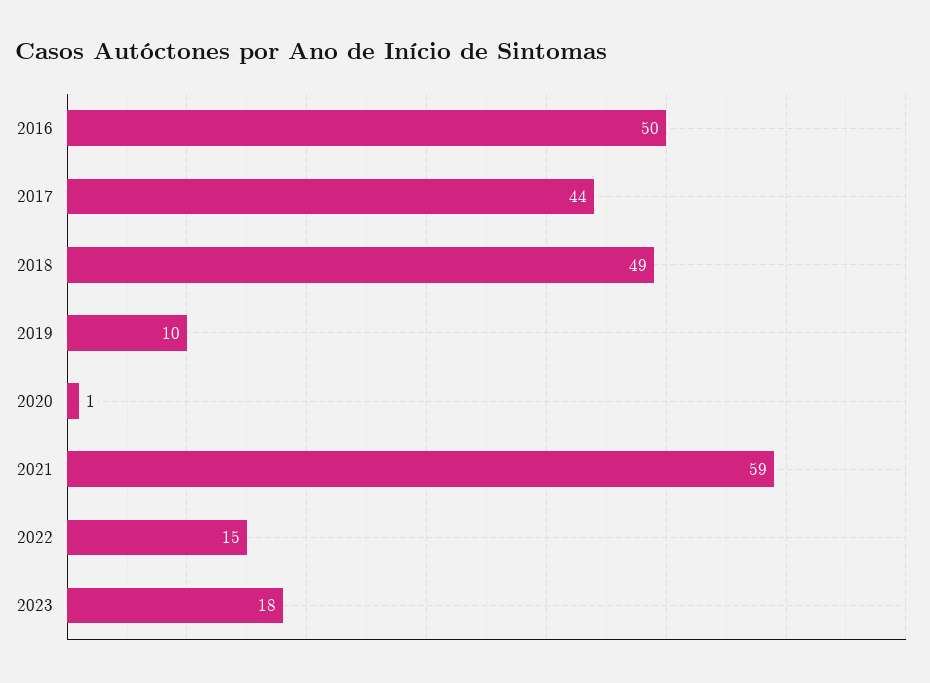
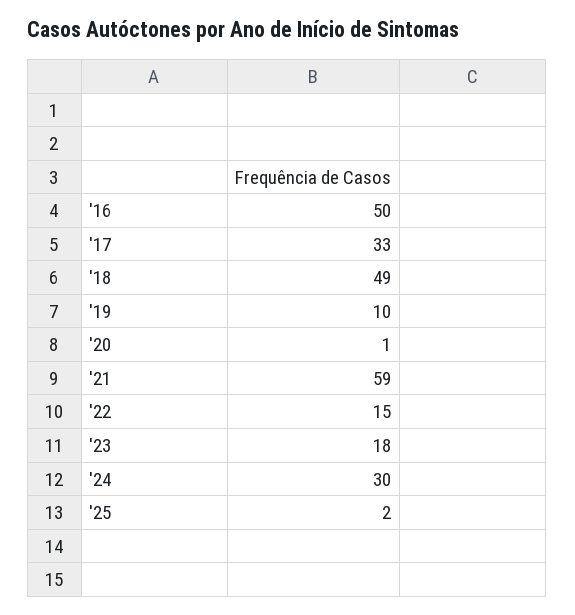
2017: 44 -> 33
'24: none -> 30
'25: none -> 2

